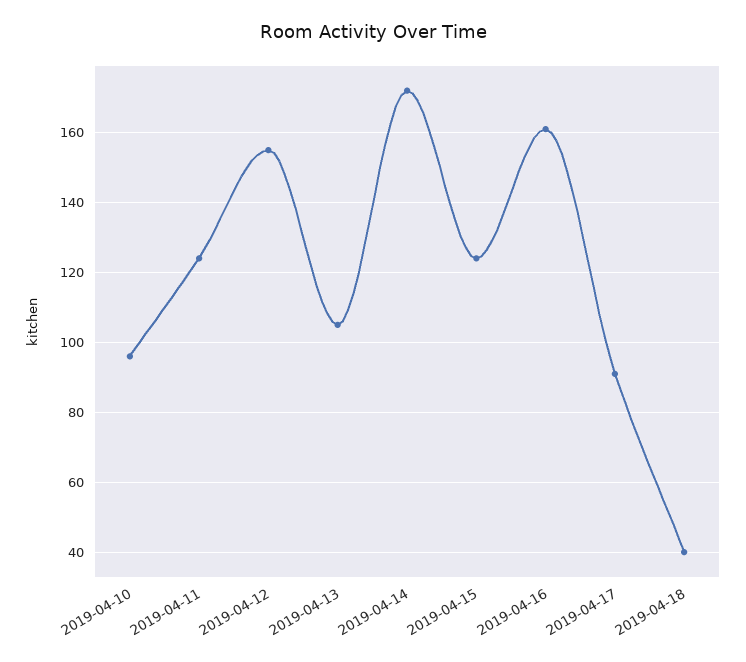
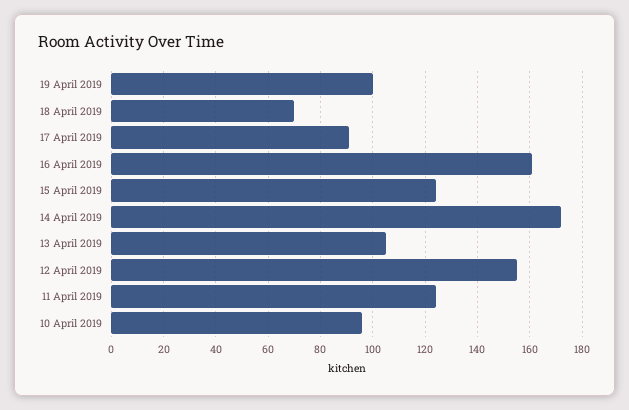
2019-04-18: 40 -> 70
19 April 2019: none -> 100

